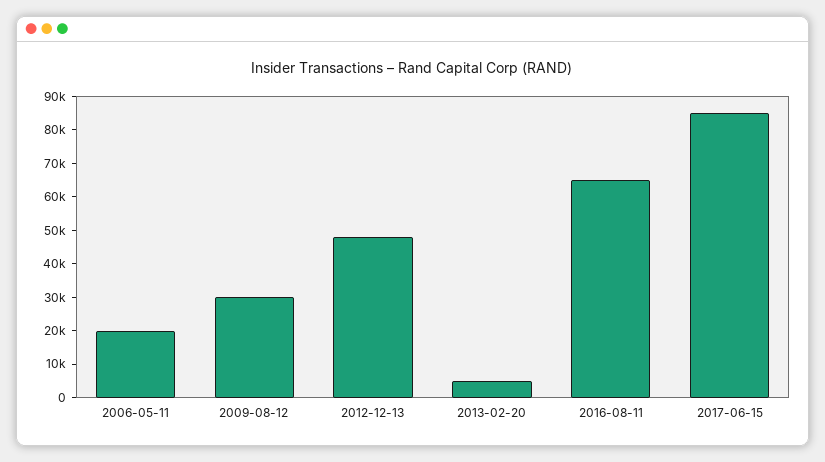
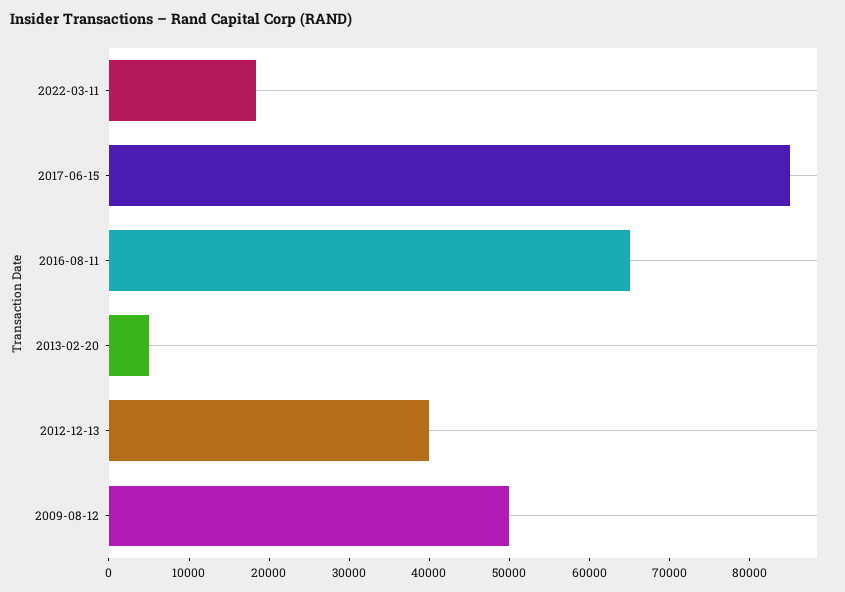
2006-05-11: 20000 -> none
2009-08-12: 30000 -> 50000
2012-12-13: 47500 -> 40000
2022-03-11: none -> 18000

